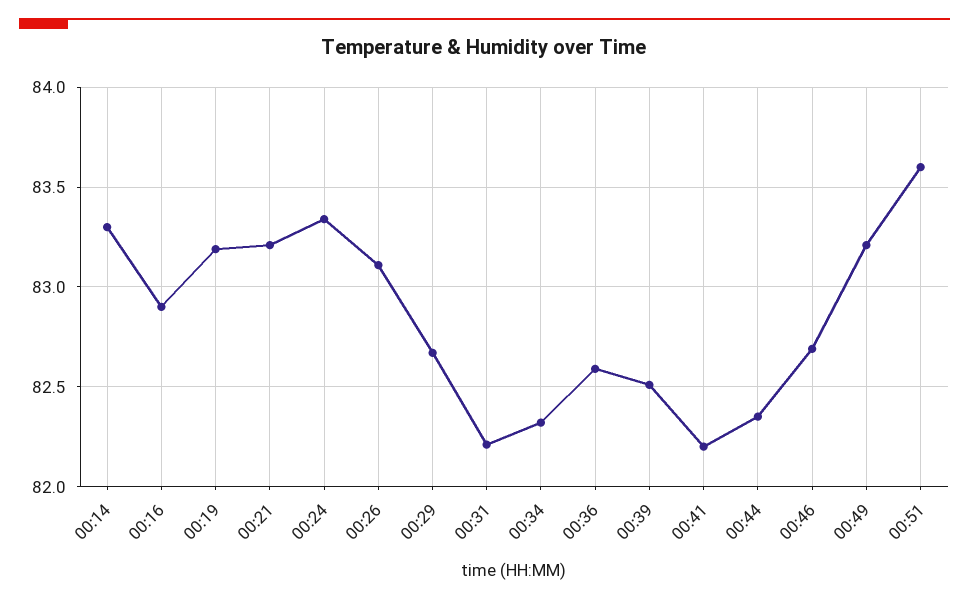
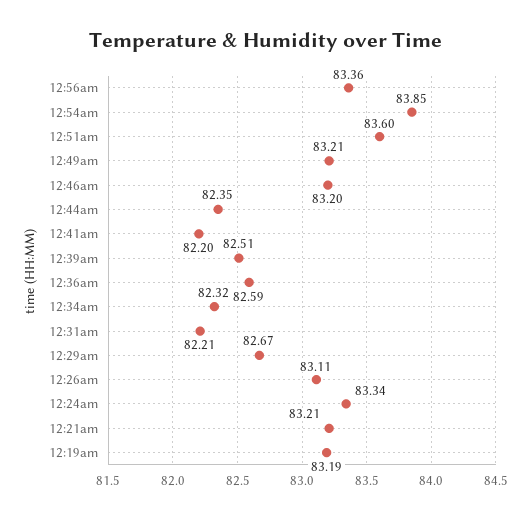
00:14: 83.3 -> none
00:16: 82.9 -> none
00:46: 82.7 -> 83.2
12:56am: none -> 83.36
12:54am: none -> 83.85

